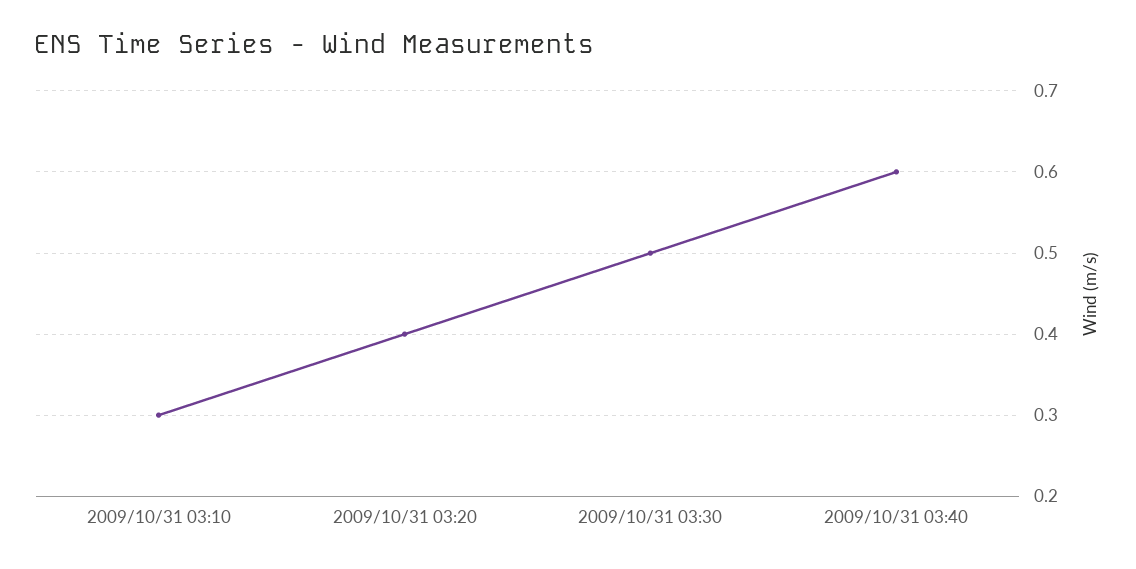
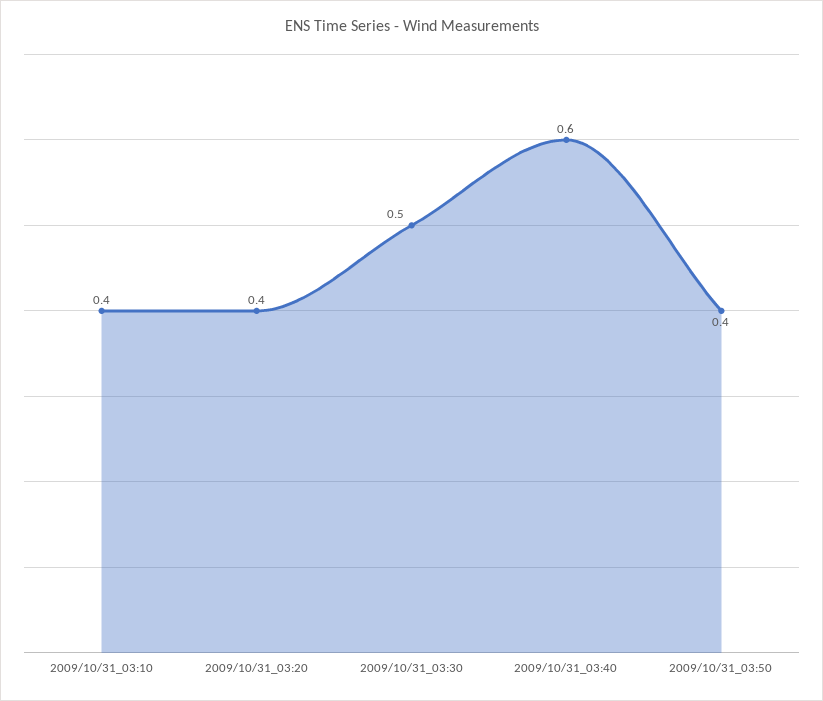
2009/10/31 03:10: 0.3 -> 0.4
2009/10/31_03:50: none -> 0.4

